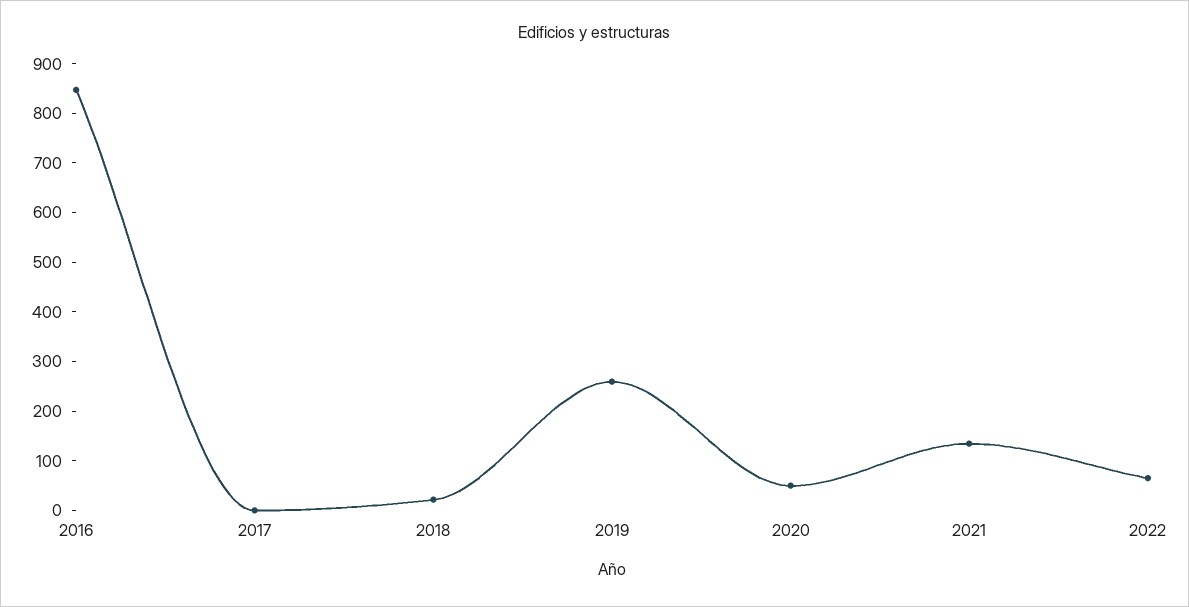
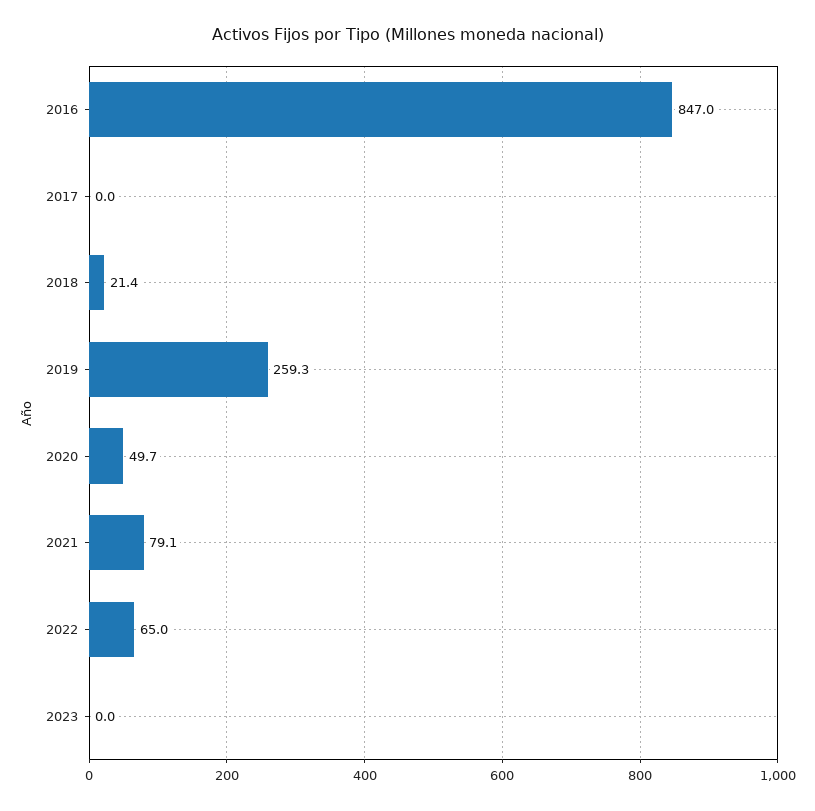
2021: 140 -> 79.1
2023: none -> 0

